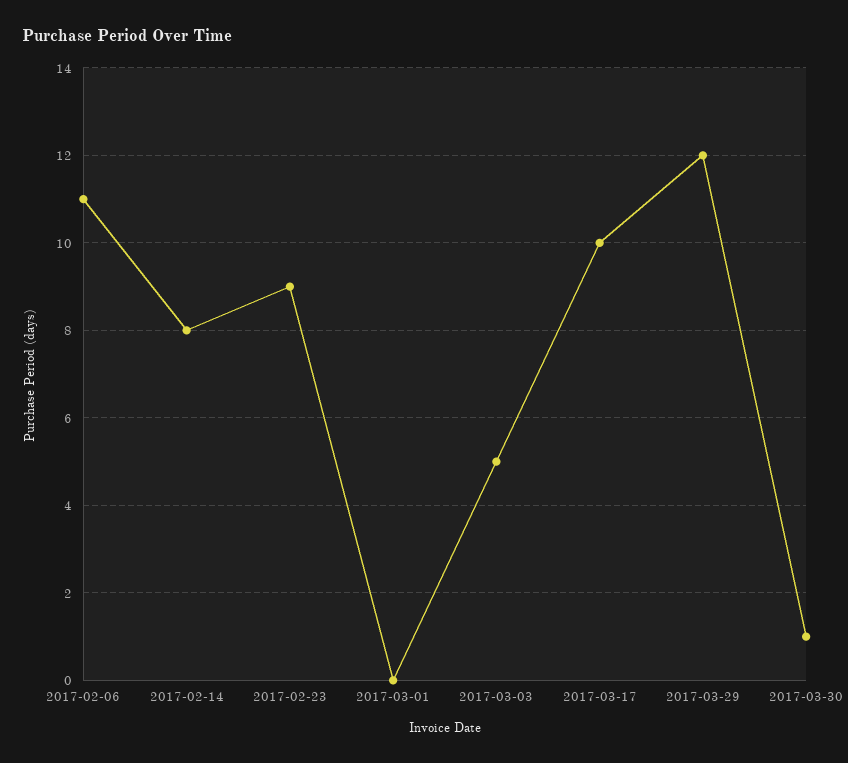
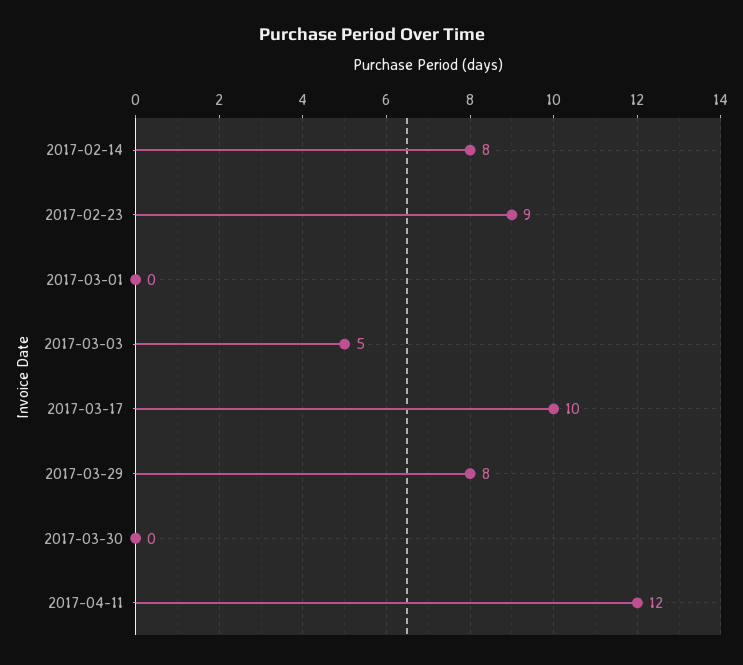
2017-02-06: 11 -> none
2017-03-29: 12 -> 8
2017-03-30: 1 -> 0
2017-04-11: none -> 12

